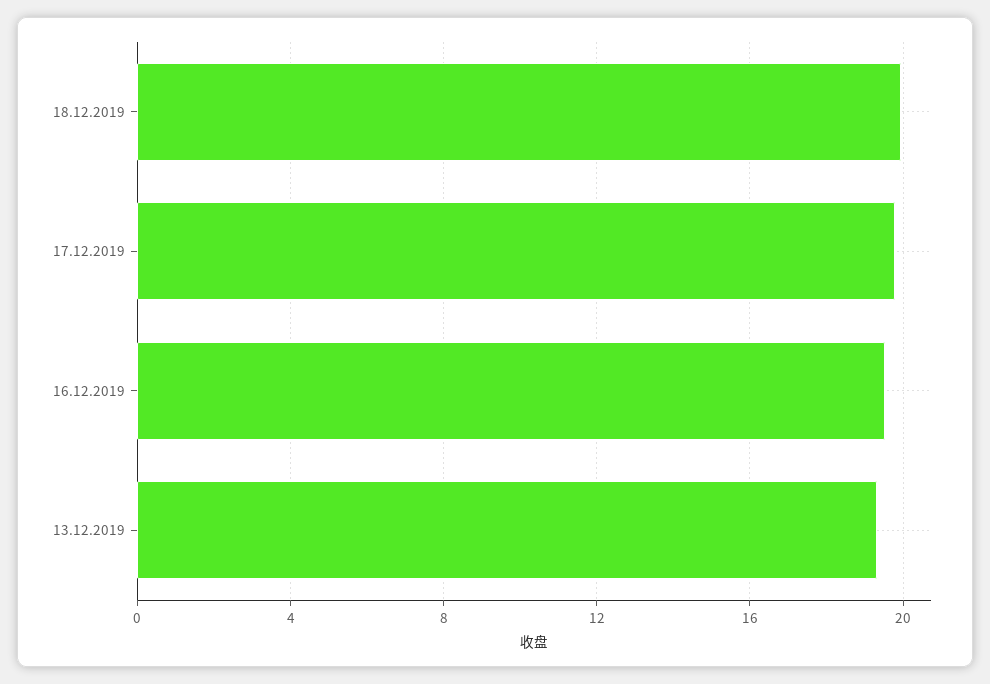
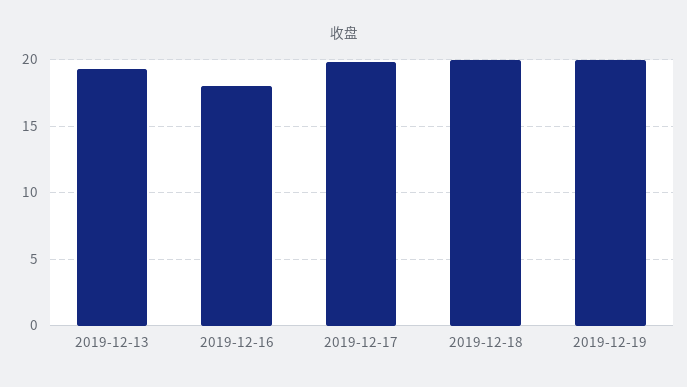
16.12.2019: 19.5 -> 18
2019-12-19: none -> 20

